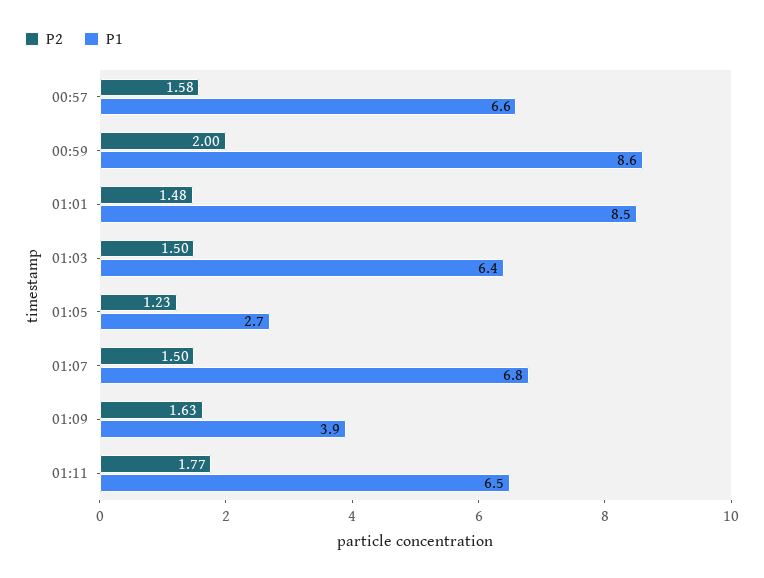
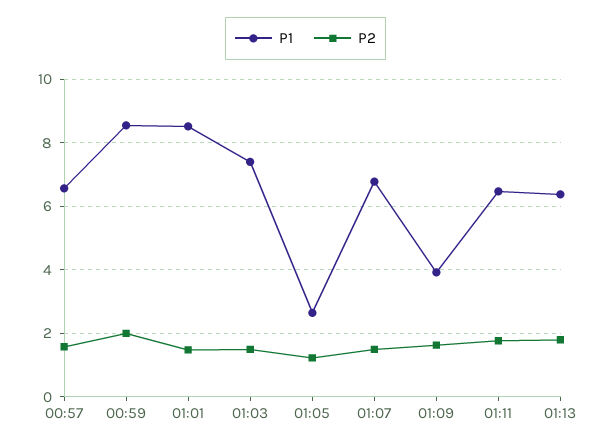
P1, 01:03: 6.4 -> 7.4
P1, 01:13: none -> 6.4
P2, 01:13: none -> 1.8

